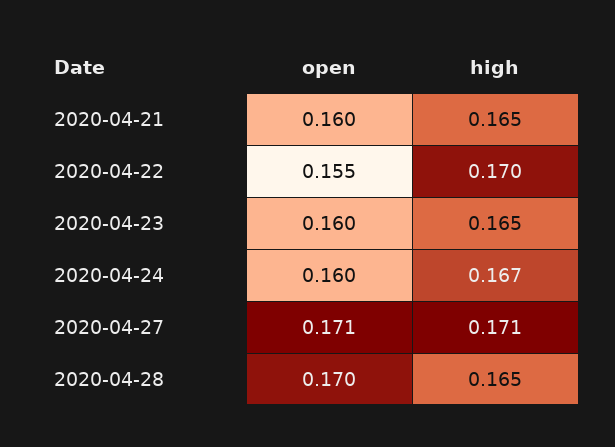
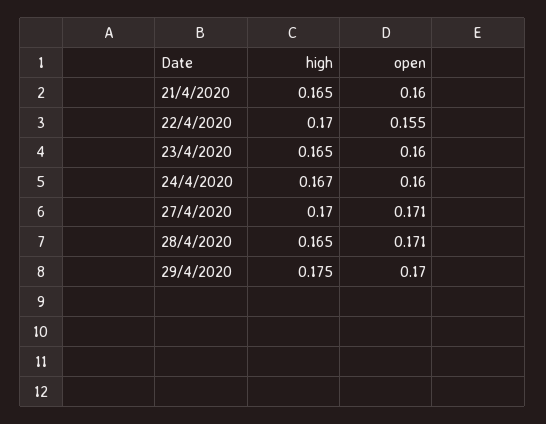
high, 2020-04-27: 0.171 -> 0.17
open, 2020-04-28: 0.17 -> 0.171
high, 29/4/2020: none -> 0.175
open, 29/4/2020: none -> 0.17

